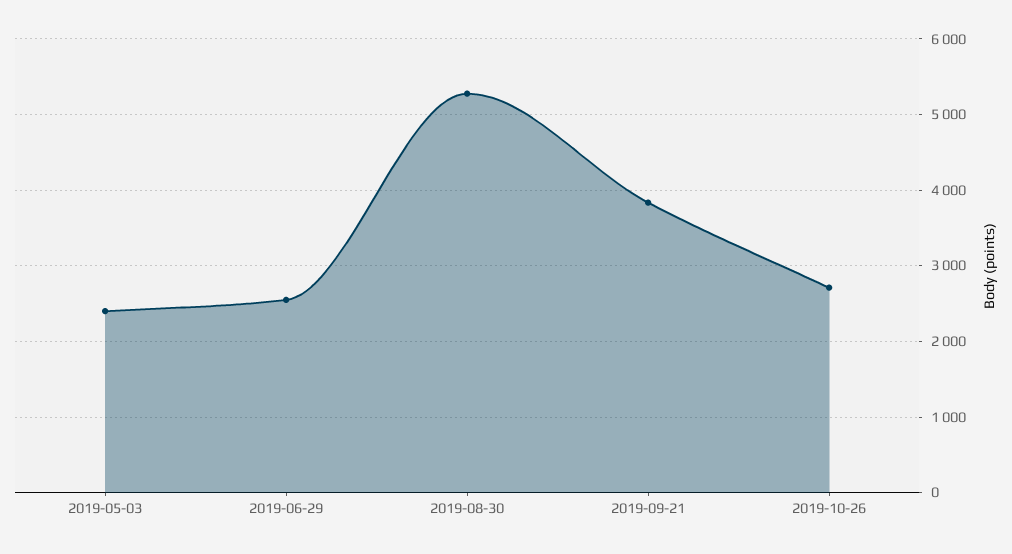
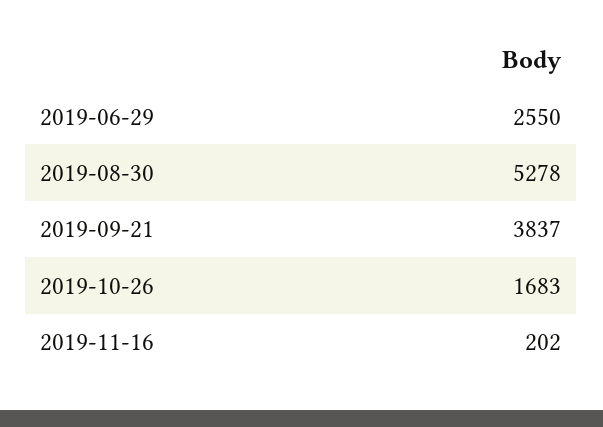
2019-05-03: 2400 -> none
2019-10-26: 2700 -> 1683
2019-11-16: none -> 202

